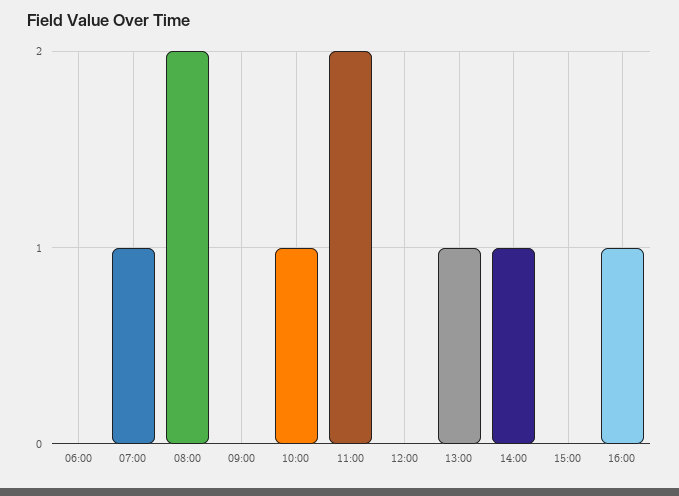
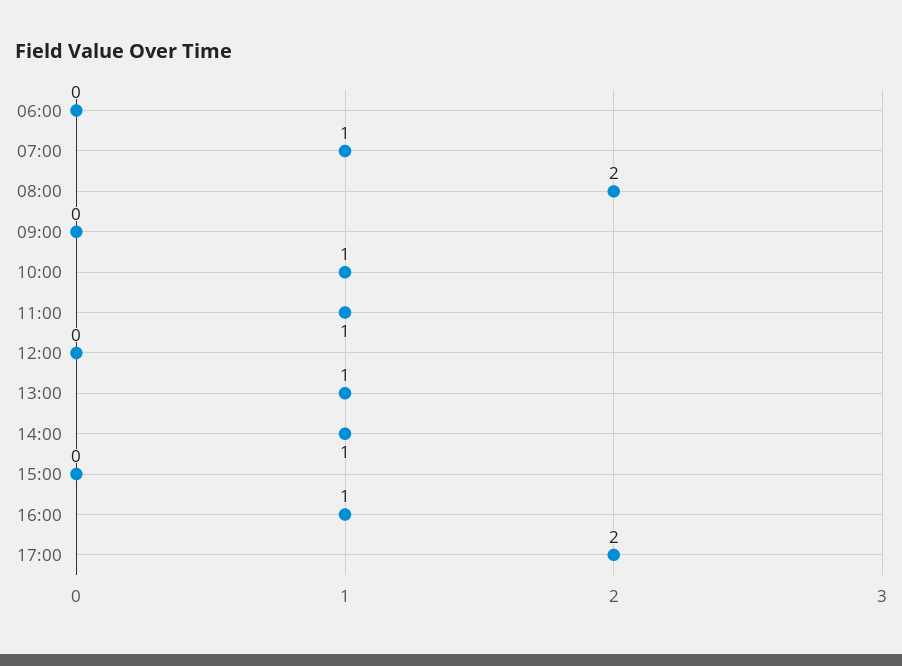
11:00: 2 -> 1
17:00: none -> 2

